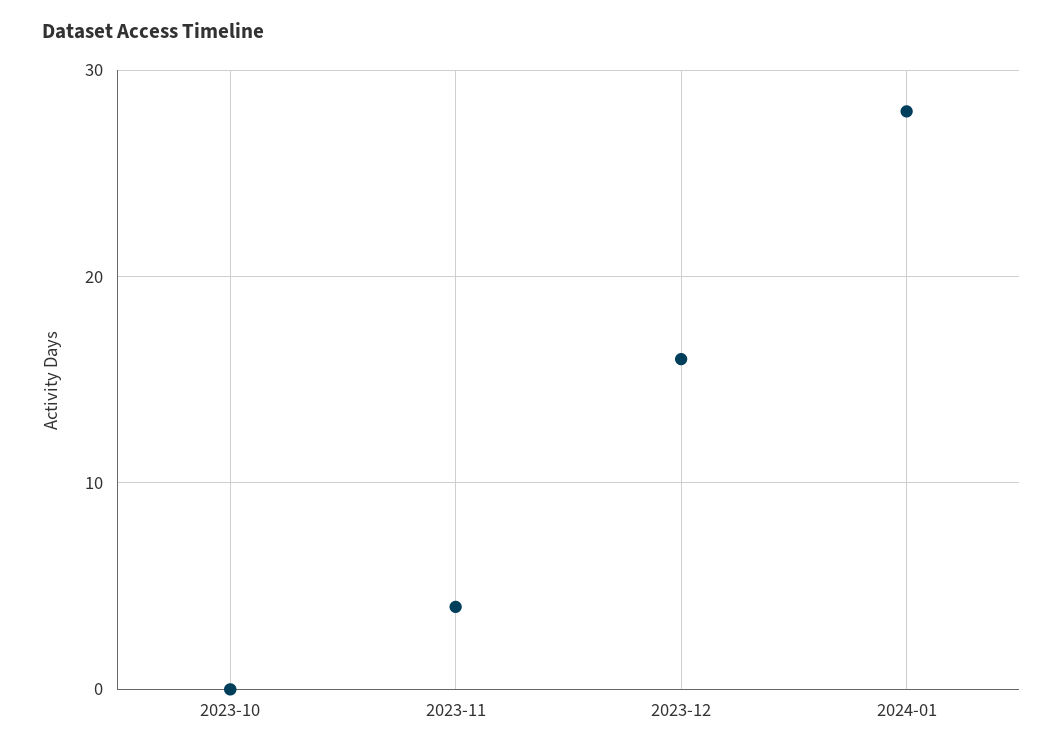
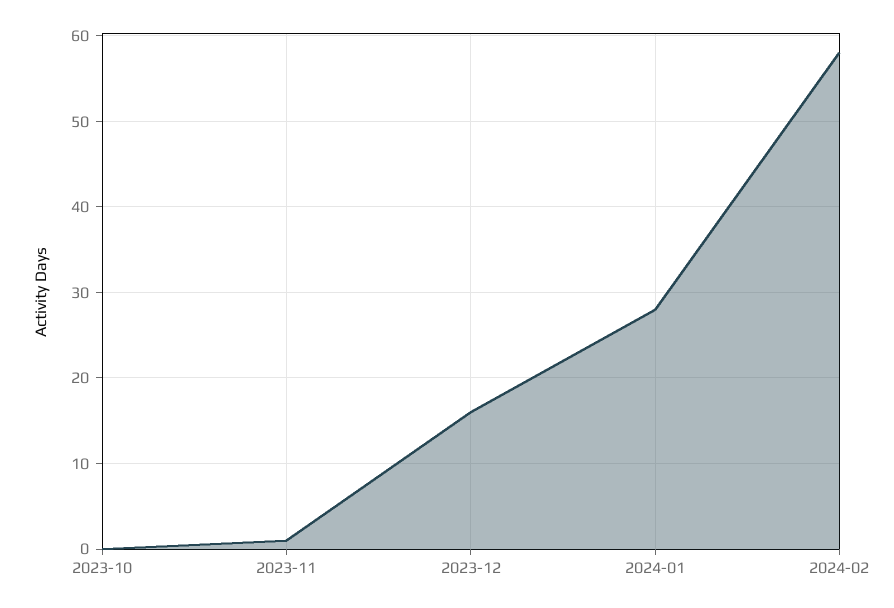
2023-11: 4 -> 1
2024-02: none -> 58

